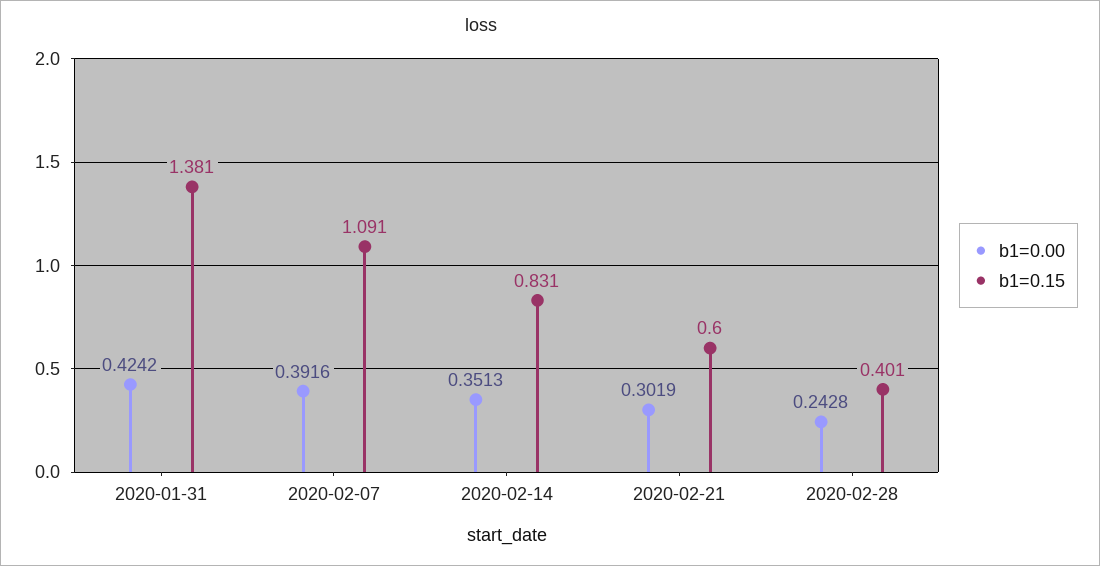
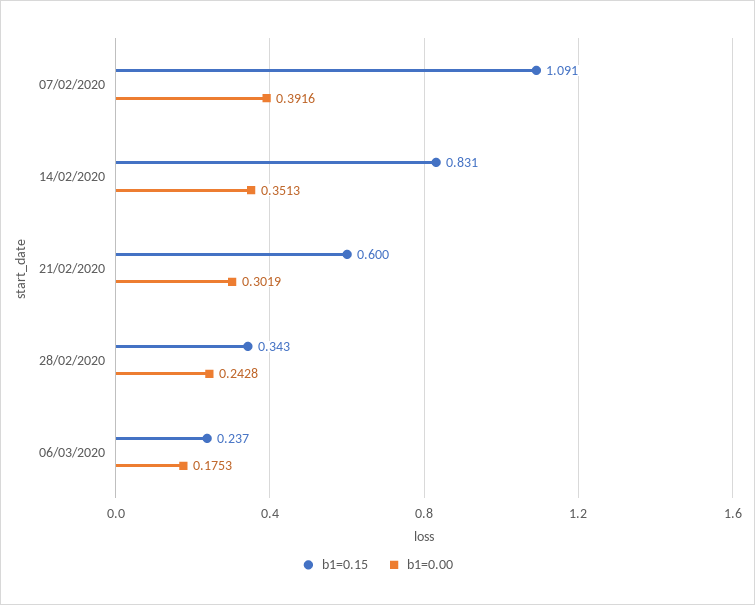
b1=0.00, 2020-01-31: 0.4242 -> none
b1=0.15, 2020-01-31: 1.381 -> none
b1=0.15, 2020-02-28: 0.401 -> 0.343
b1=0.15, 06/03/2020: none -> 0.237
b1=0.00, 06/03/2020: none -> 0.1753

